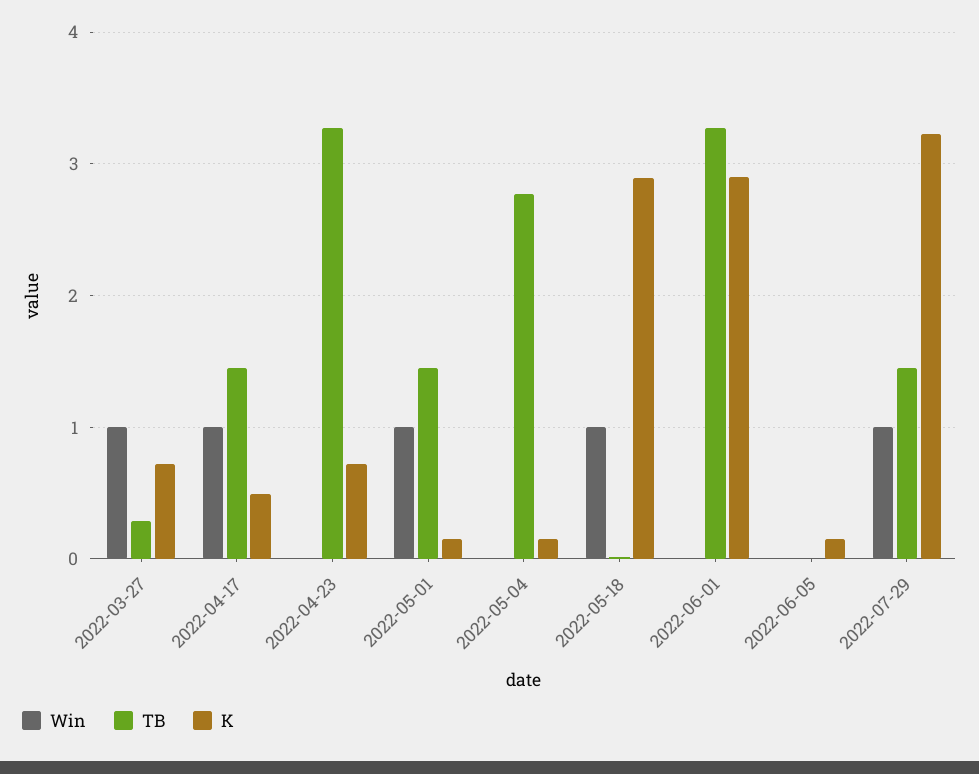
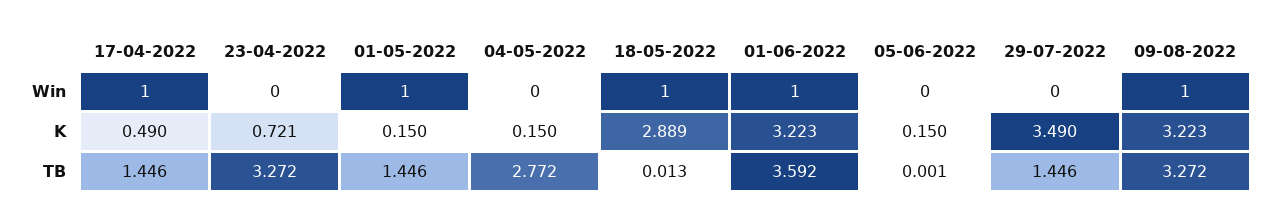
Win, 2022-03-27: 1 -> none
TB, 2022-03-27: 0.3 -> none
K, 2022-03-27: 0.7 -> none
Win, 2022-06-01: 0 -> 1
TB, 2022-06-01: 3.3 -> 3.592
K, 2022-06-01: 2.9 -> 3.223
Win, 2022-07-29: 1 -> 0
K, 2022-07-29: 3.2 -> 3.49
Win, 09-08-2022: none -> 1
K, 09-08-2022: none -> 3.223
TB, 09-08-2022: none -> 3.272

